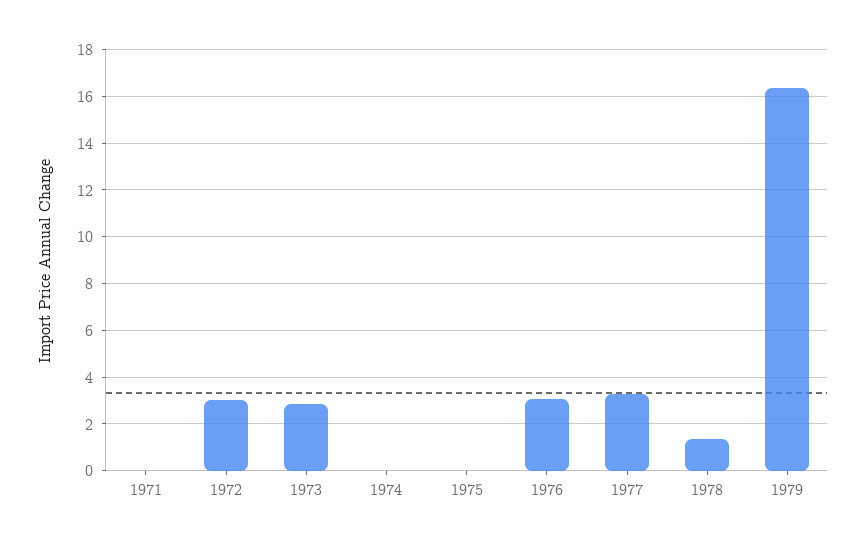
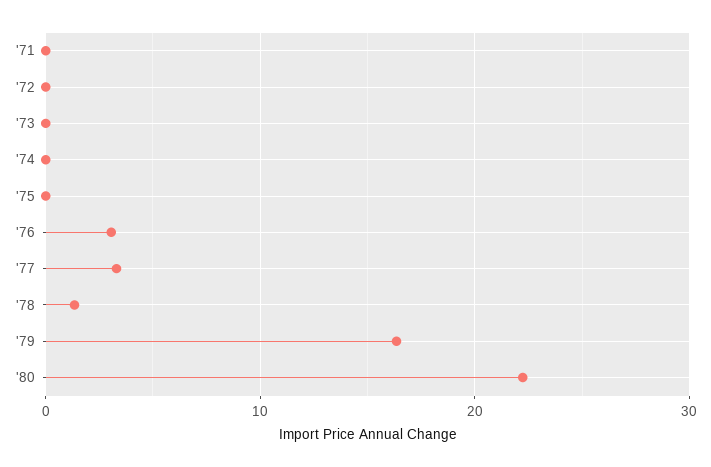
1972: 3 -> 0
1973: 3 -> 0
'80: none -> 22

